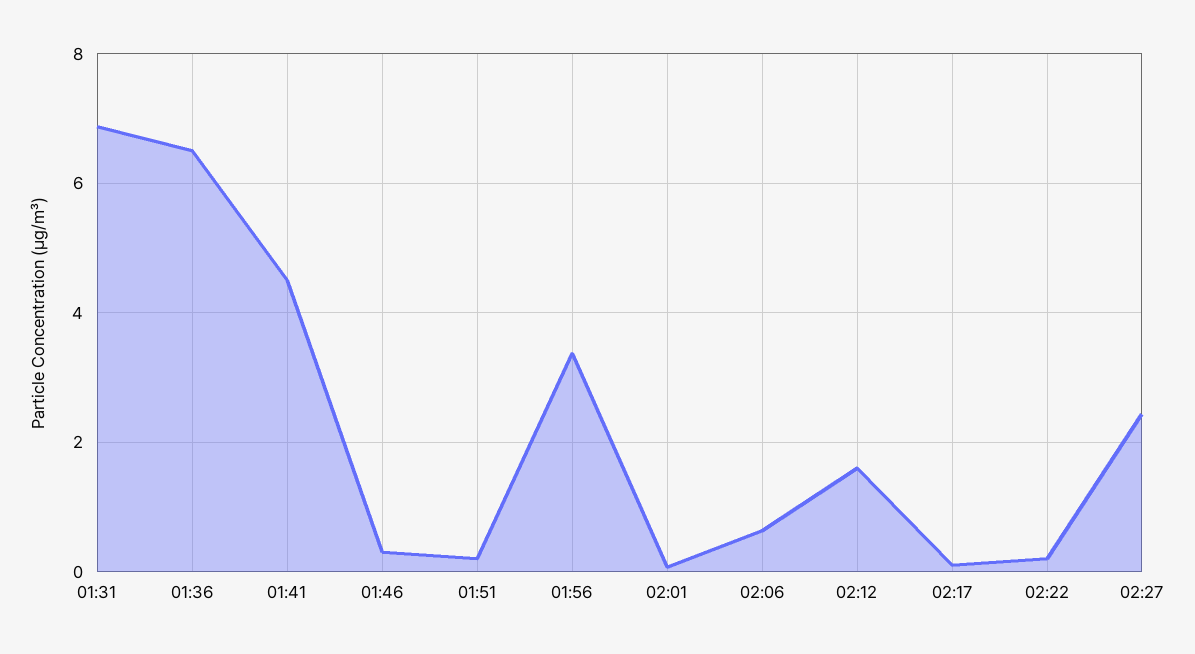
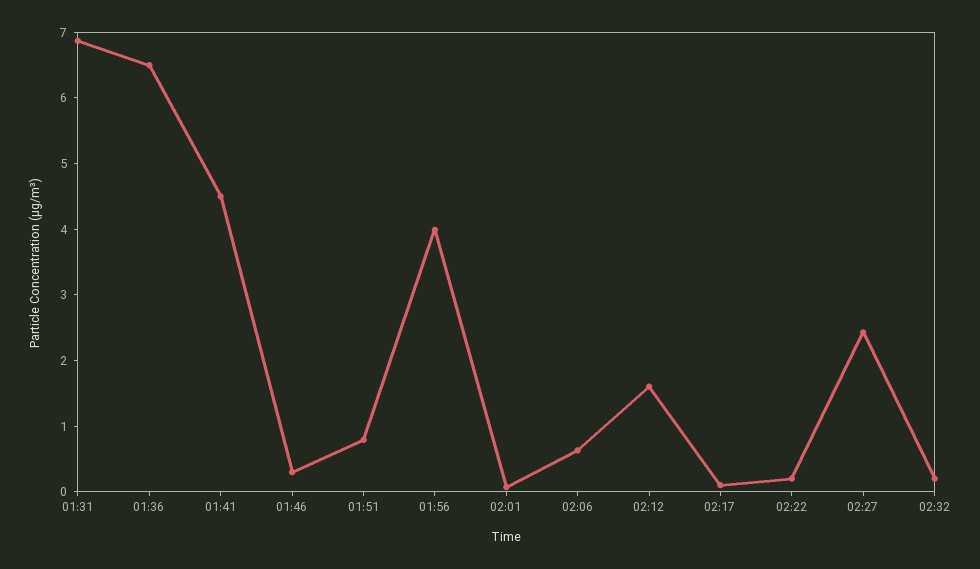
01:51: 0.2 -> 0.8
01:56: 3.4 -> 4
02:32: none -> 0.2

